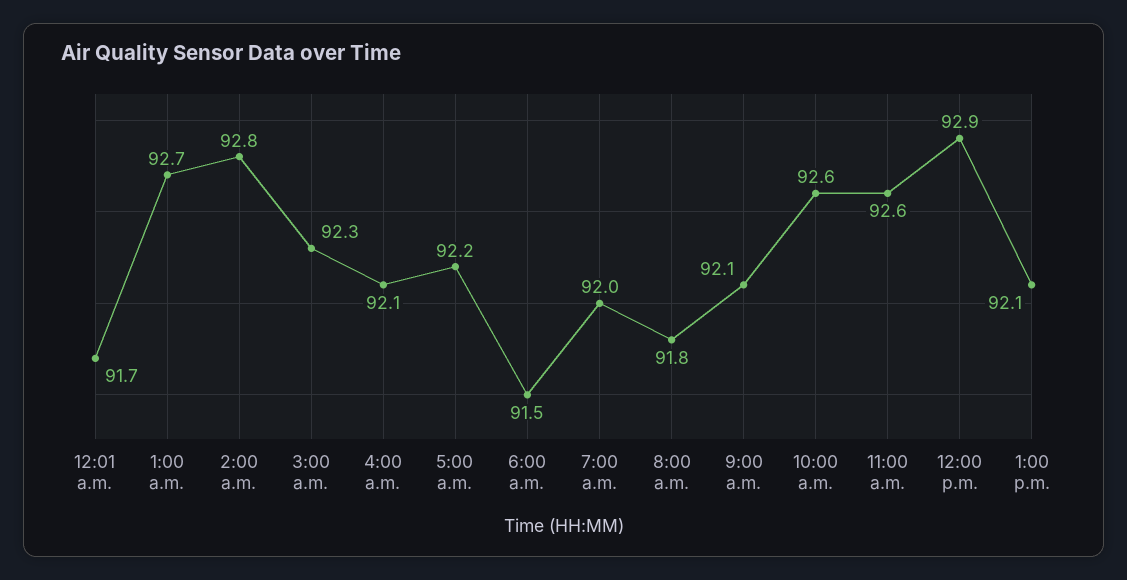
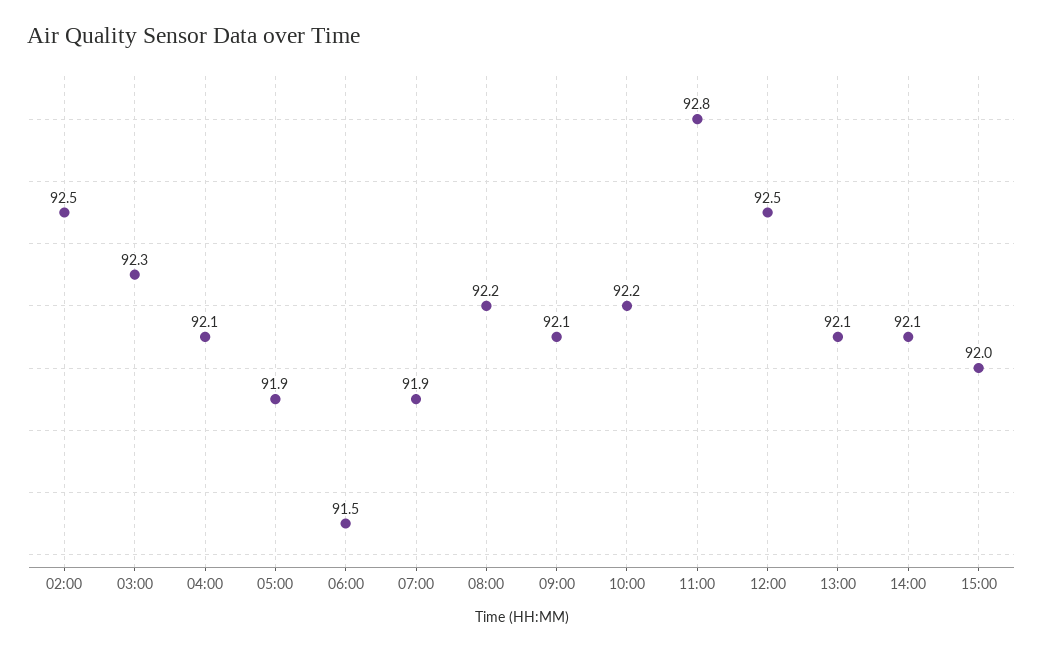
12:01 a.m.: 91.7 -> none
1:00 a.m.: 92.7 -> none
2:00 a.m.: 92.8 -> 92.5
5:00 a.m.: 92.2 -> 91.9
7:00 a.m.: 92 -> 91.9
8:00 a.m.: 91.8 -> 92.2
10:00 a.m.: 92.6 -> 92.2
11:00 a.m.: 92.6 -> 92.8
12:00 p.m.: 92.9 -> 92.5
14:00: none -> 92.1
15:00: none -> 92

